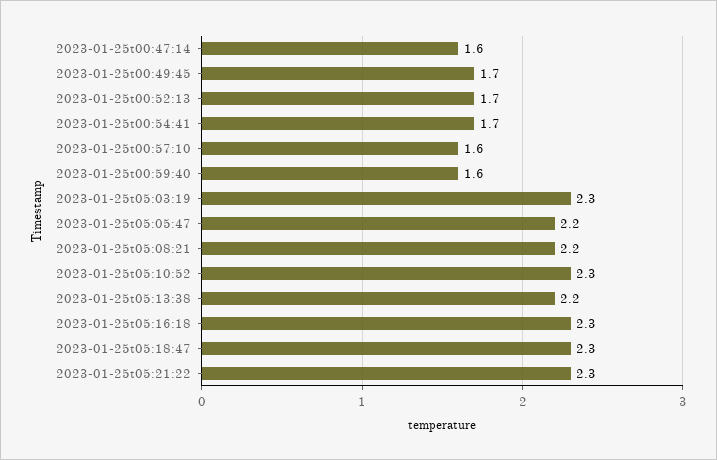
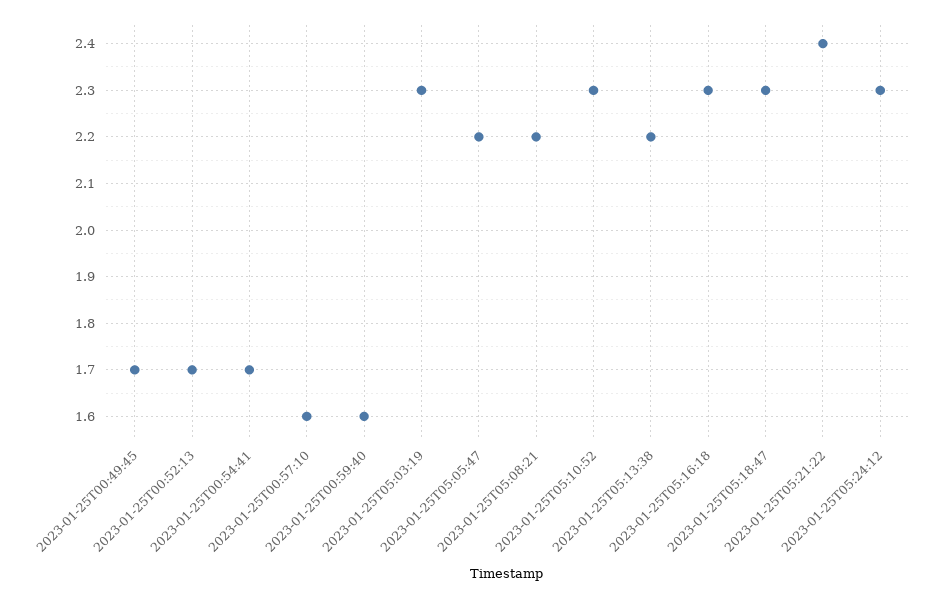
2023-01-25t00:47:14: 1.6 -> none
2023-01-25t05:21:22: 2.3 -> 2.4
2023-01-25T05:24:12: none -> 2.3

